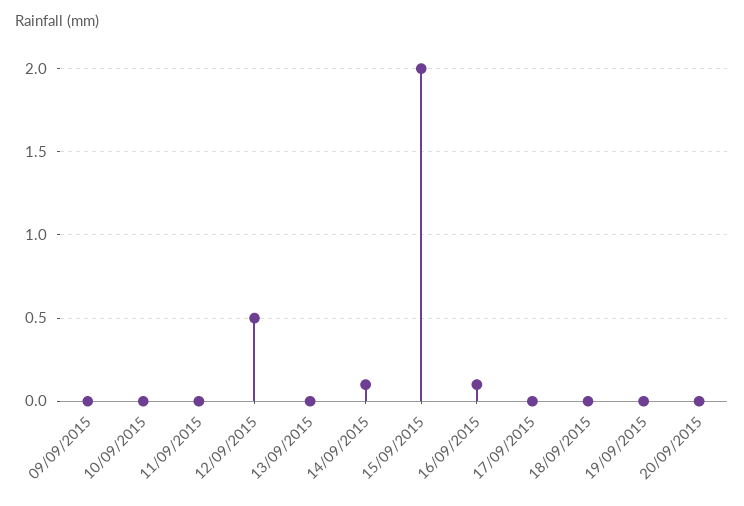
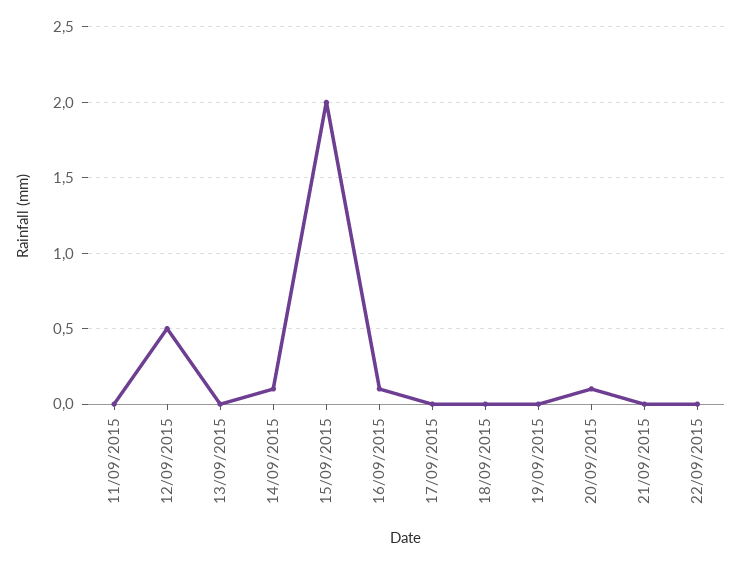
09/09/2015: 0 -> none
10/09/2015: 0 -> none
20/09/2015: 0 -> 0.1
21/09/2015: none -> 0
22/09/2015: none -> 0

